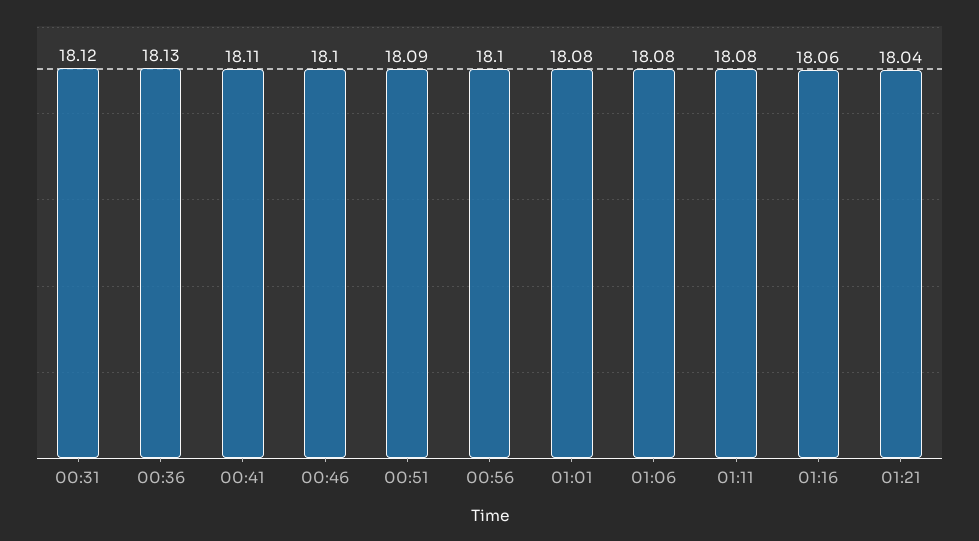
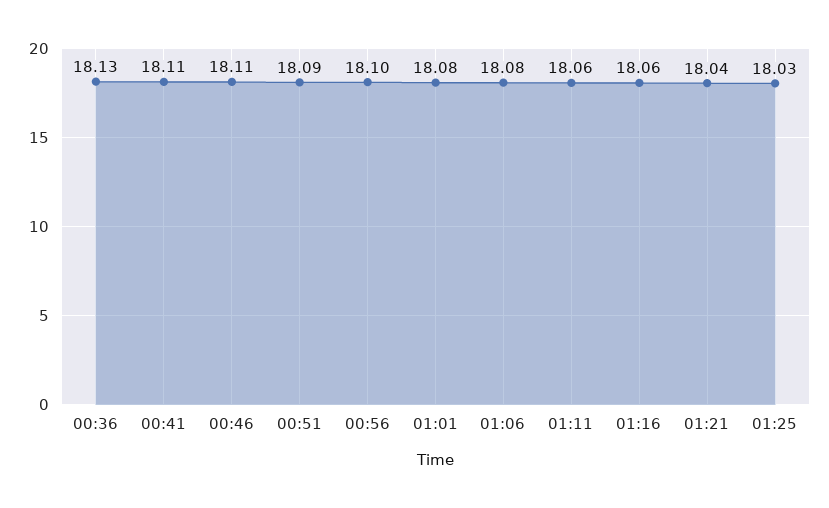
00:31: 18.12 -> none
00:46: 18.1 -> 18.11
01:11: 18.08 -> 18.06
01:25: none -> 18.03

